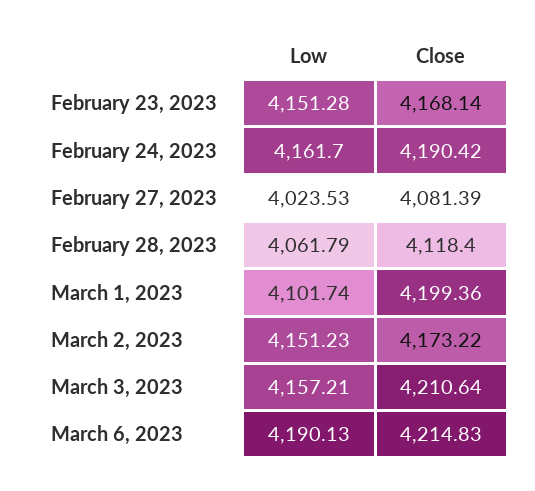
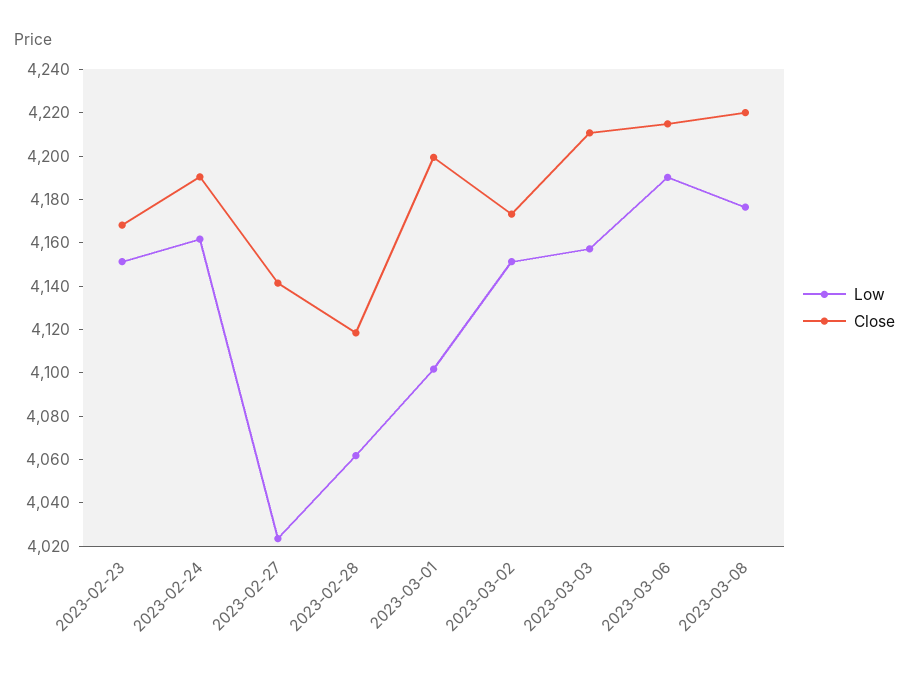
Close, February 27, 2023: 4081.39 -> 4140
Low, 2023-03-08: none -> 4175
Close, 2023-03-08: none -> 4220

